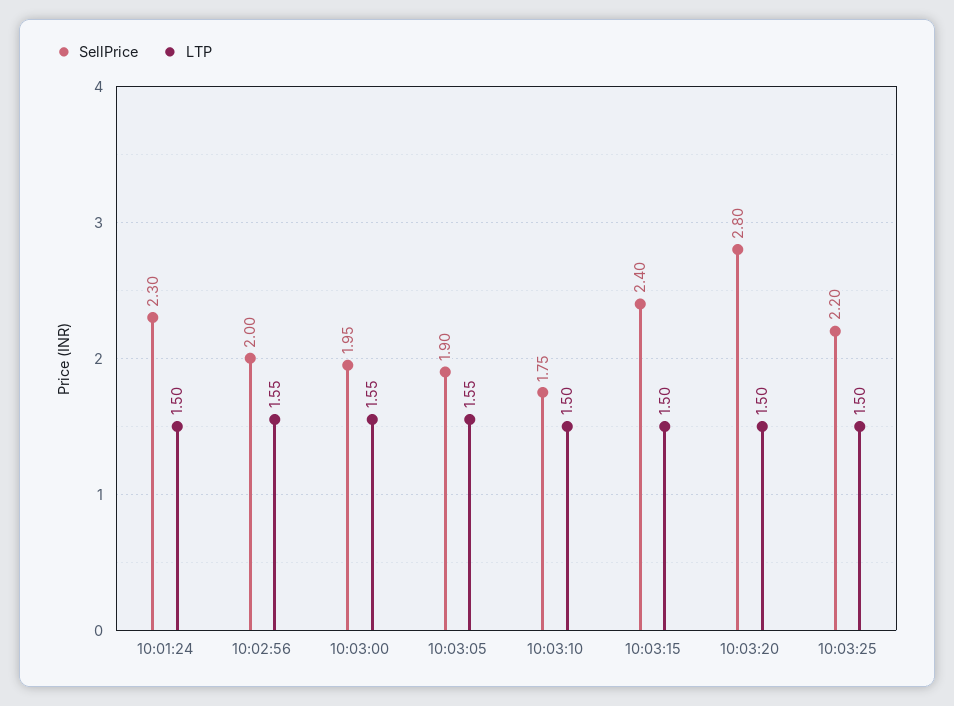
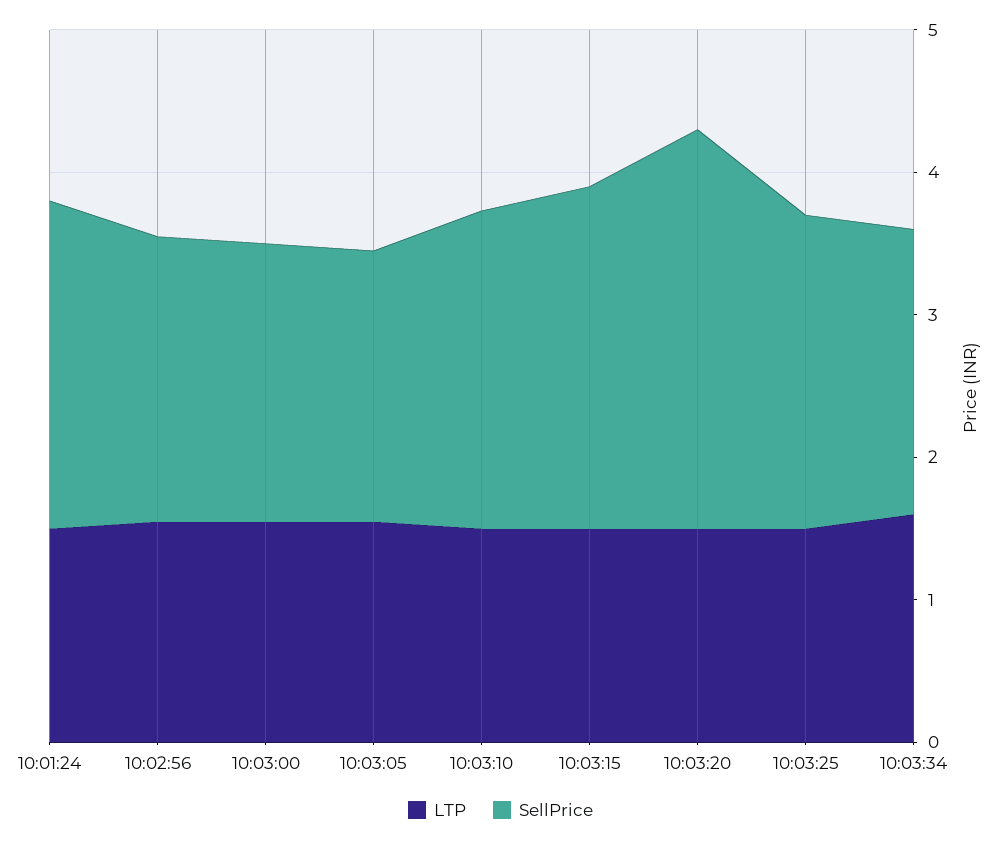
SellPrice, 10:03:10: 1.75 -> 2.2
LTP, 10:03:34: none -> 1.6
SellPrice, 10:03:34: none -> 2

